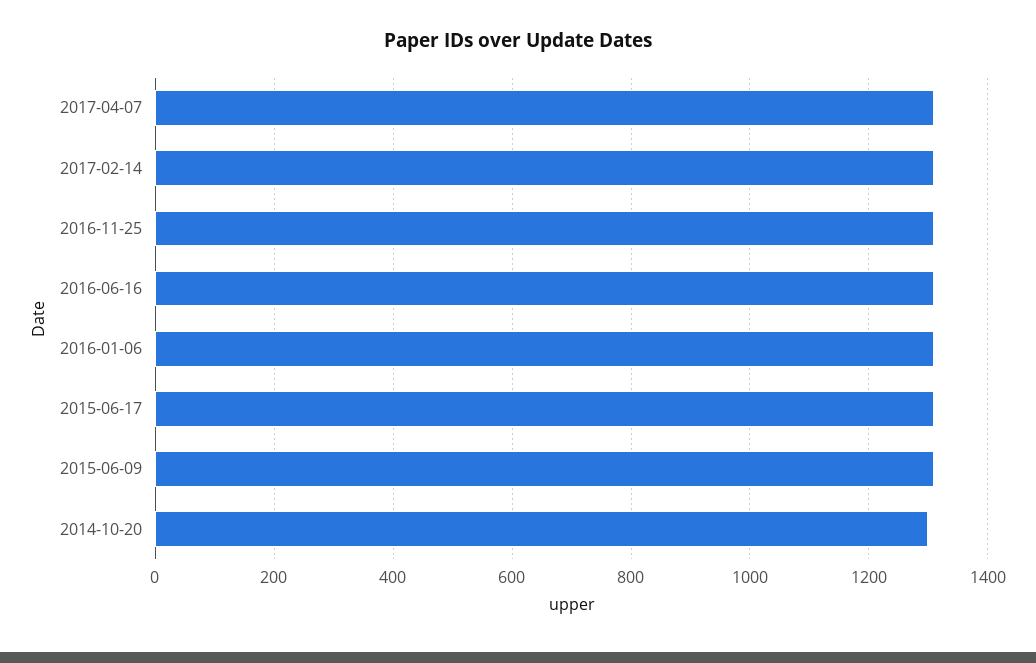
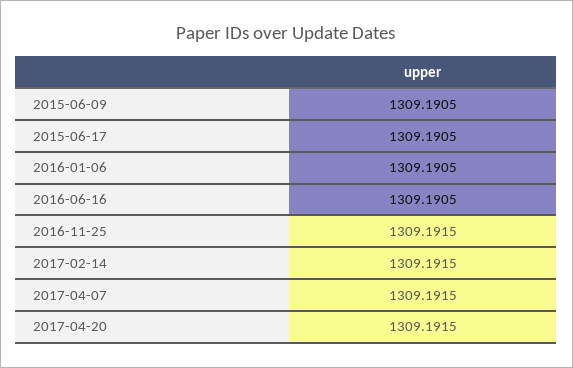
2014-10-20: 1300 -> none
2017-04-20: none -> 1309.1915

